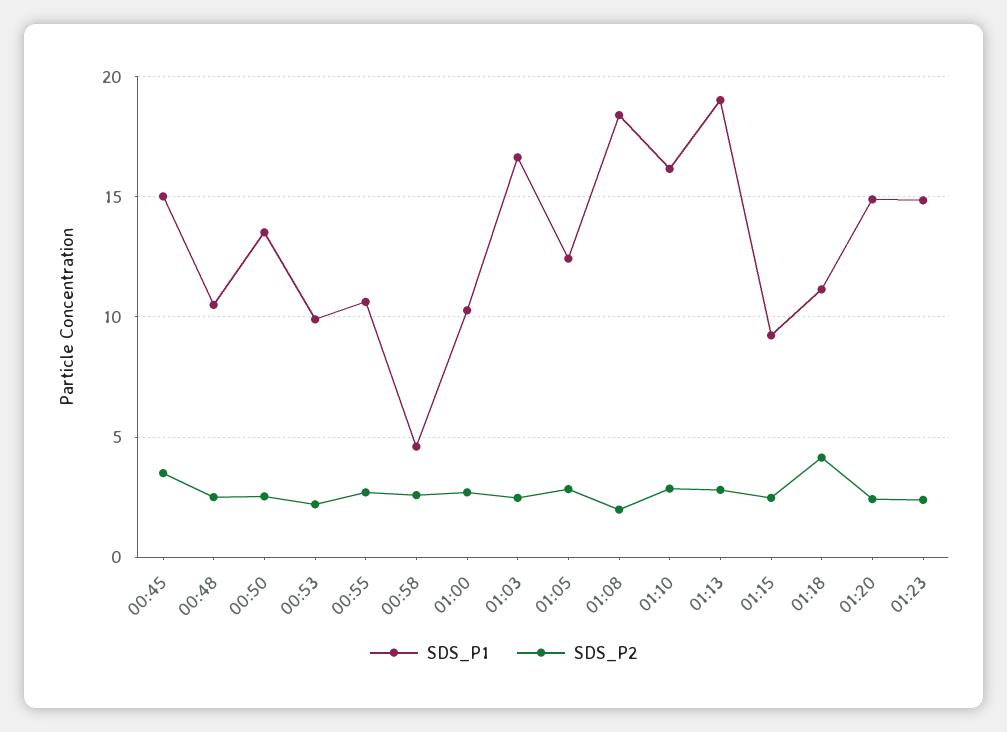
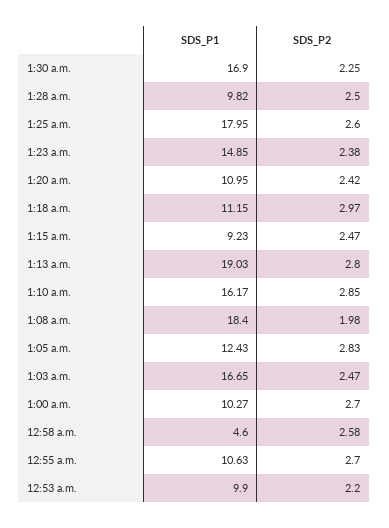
SDS_P1, 00:45: 15 -> none
SDS_P2, 00:45: 3.5 -> none
SDS_P1, 00:48: 10.5 -> none
SDS_P2, 00:48: 2.5 -> none
SDS_P1, 00:50: 13.5 -> none
SDS_P2, 00:50: 2.5 -> none
SDS_P2, 01:18: 4 -> 2.97
SDS_P1, 01:20: 15 -> 10.95
SDS_P1, 1:30 a.m.: none -> 16.9
SDS_P2, 1:30 a.m.: none -> 2.25
SDS_P1, 1:28 a.m.: none -> 9.82
SDS_P2, 1:28 a.m.: none -> 2.5
SDS_P1, 1:25 a.m.: none -> 17.95
SDS_P2, 1:25 a.m.: none -> 2.6

